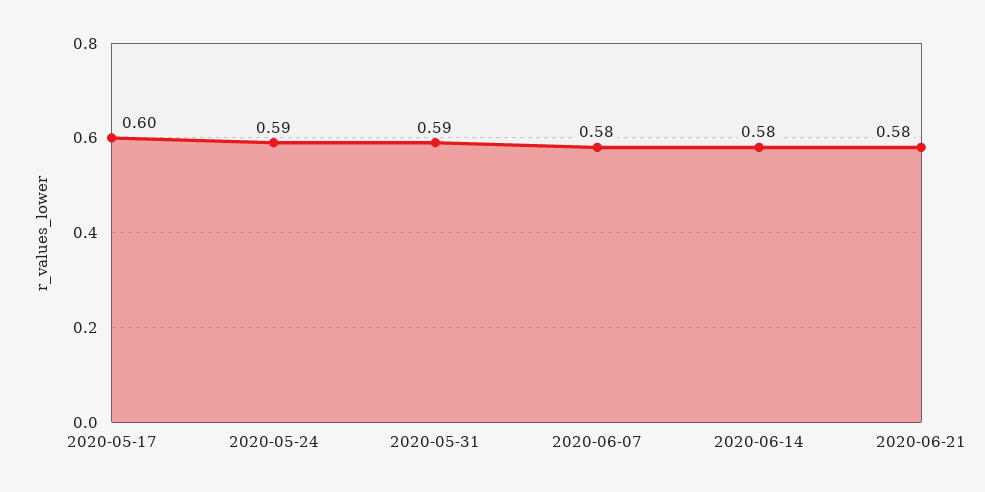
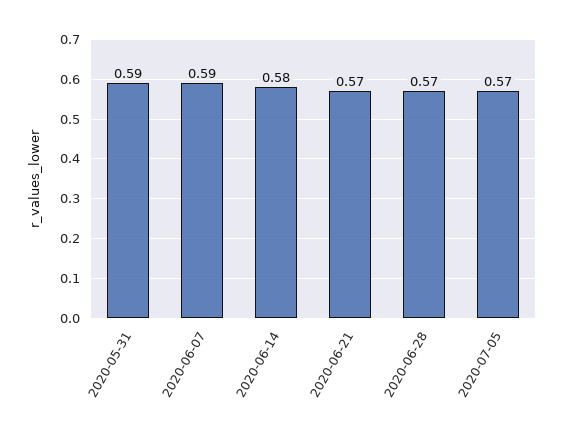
2020-05-17: 0.6 -> none
2020-05-24: 0.59 -> none
2020-06-07: 0.58 -> 0.59
2020-06-21: 0.58 -> 0.57
2020-06-28: none -> 0.57
2020-07-05: none -> 0.57

